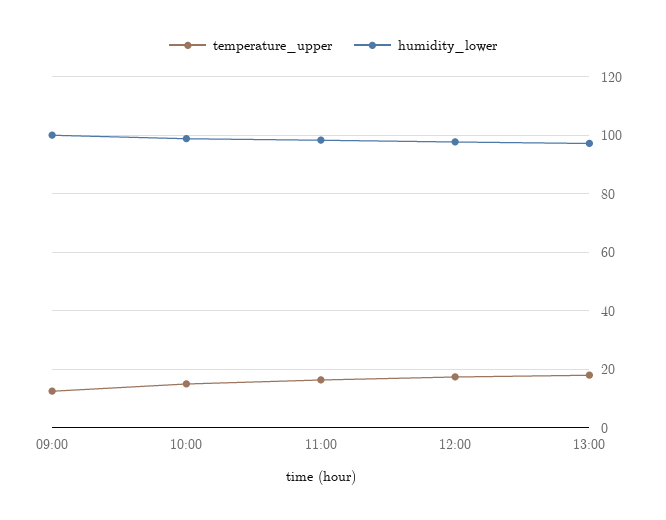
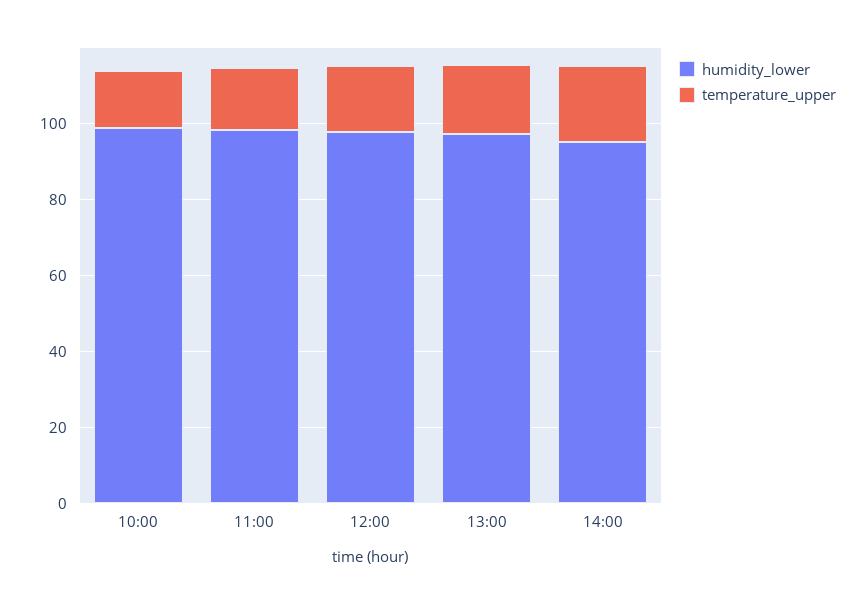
temperature_upper, 09:00: 12.5 -> none
humidity_lower, 09:00: 100 -> none
humidity_lower, 14:00: none -> 95
temperature_upper, 14:00: none -> 20

